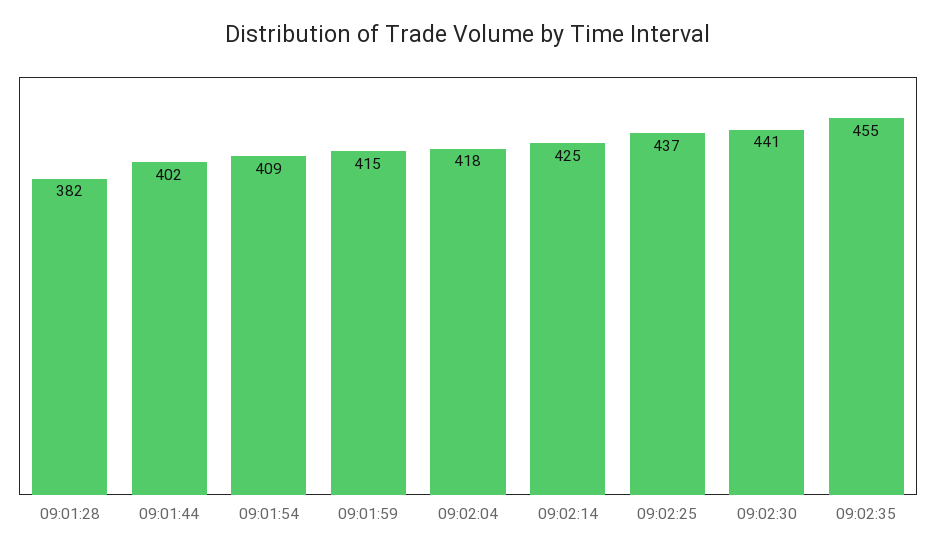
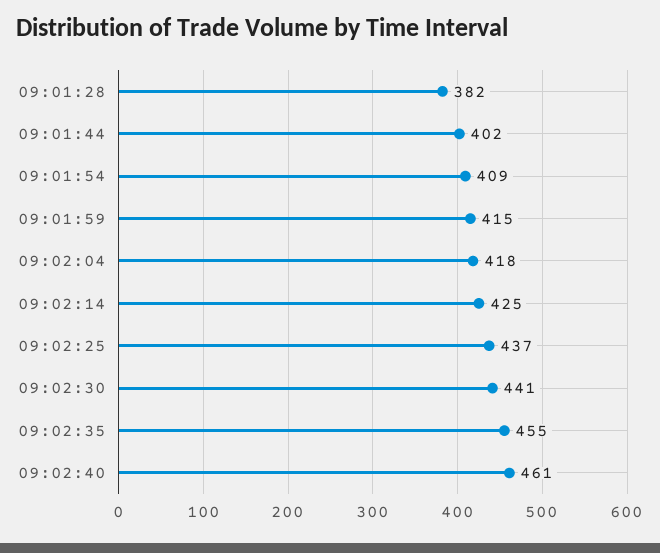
09:02:40: none -> 461

